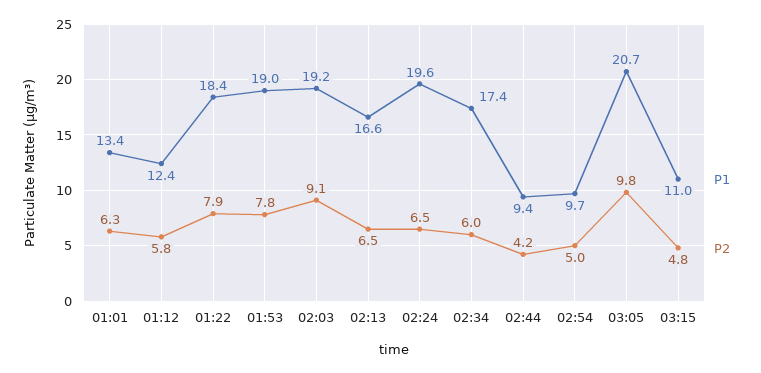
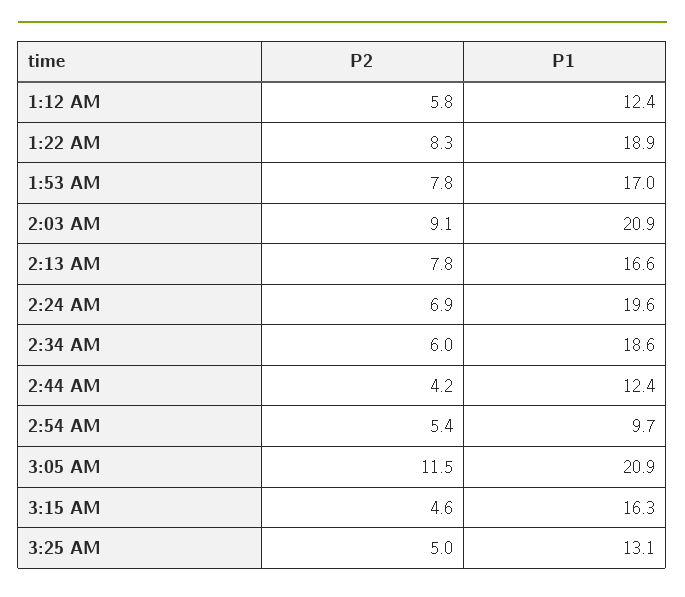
P1, 01:01: 13.4 -> none
P2, 01:01: 6.3 -> none
P1, 01:22: 18.4 -> 18.9
P2, 01:22: 7.9 -> 8.3
P1, 01:53: 19 -> 17
P1, 02:03: 19.2 -> 20.9
P2, 02:13: 6.5 -> 7.8
P2, 02:24: 6.5 -> 6.9
P1, 02:34: 17.4 -> 18.6
P1, 02:44: 9.4 -> 12.4
P2, 02:54: 5 -> 5.4
P1, 03:05: 20.7 -> 20.9
P2, 03:05: 9.8 -> 11.5
P1, 03:15: 11 -> 16.3
P2, 03:15: 4.8 -> 4.6
P2, 3:25 AM: none -> 5
P1, 3:25 AM: none -> 13.1

